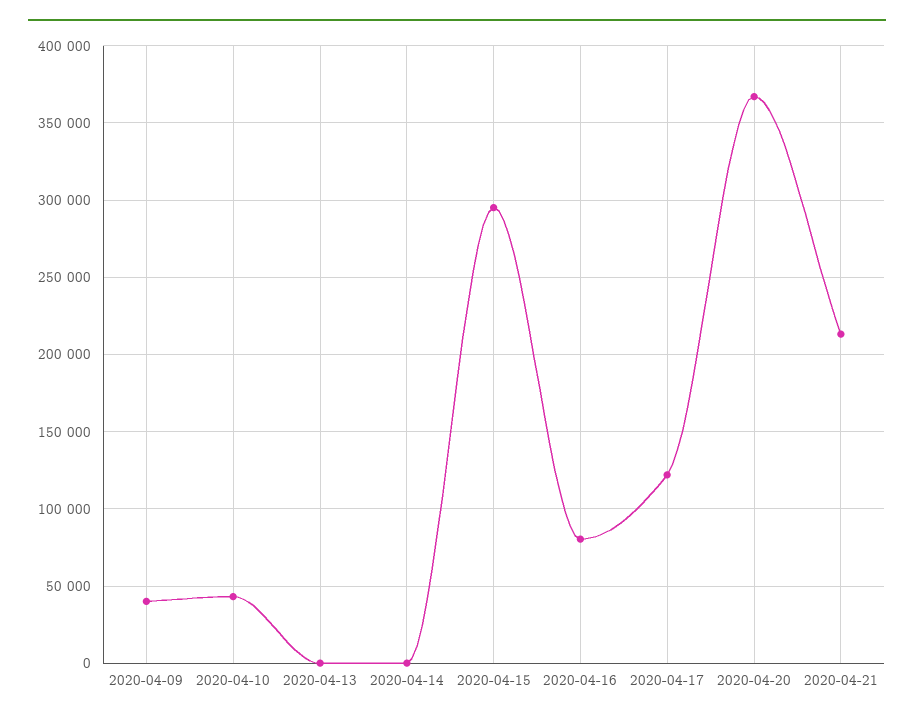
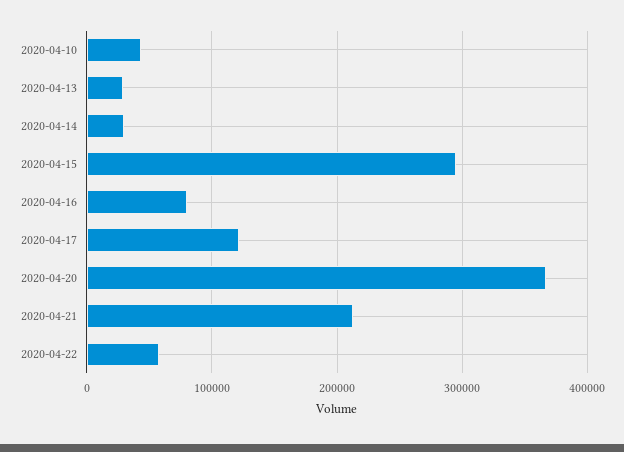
2020-04-09: 40000 -> none
2020-04-13: 0 -> 30000
2020-04-14: 0 -> 30000
2020-04-22: none -> 60000

